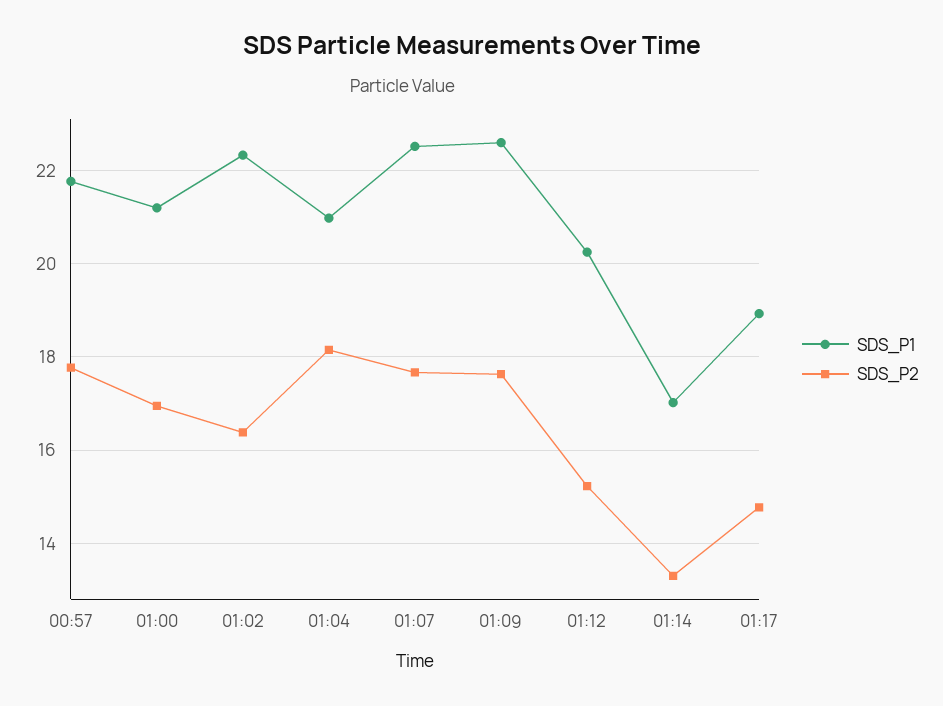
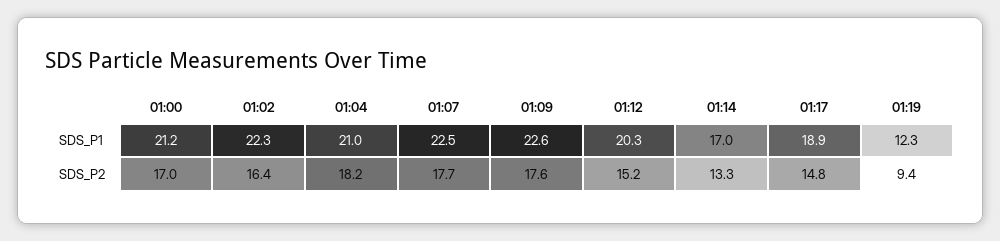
SDS_P1, 00:57: 21.8 -> none
SDS_P2, 00:57: 17.8 -> none
SDS_P1, 01:19: none -> 12.3
SDS_P2, 01:19: none -> 9.4

